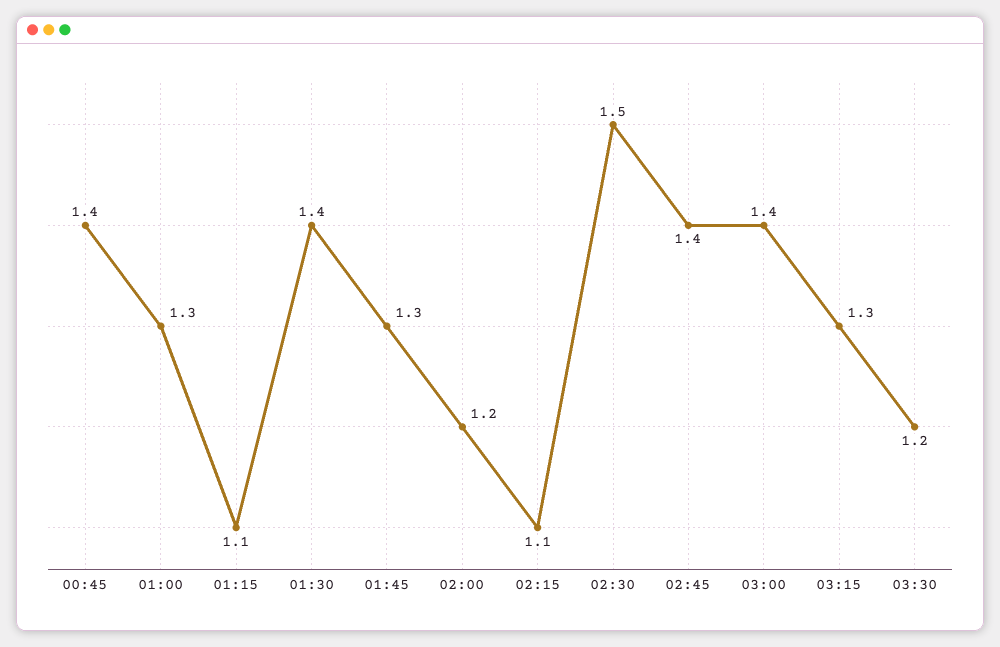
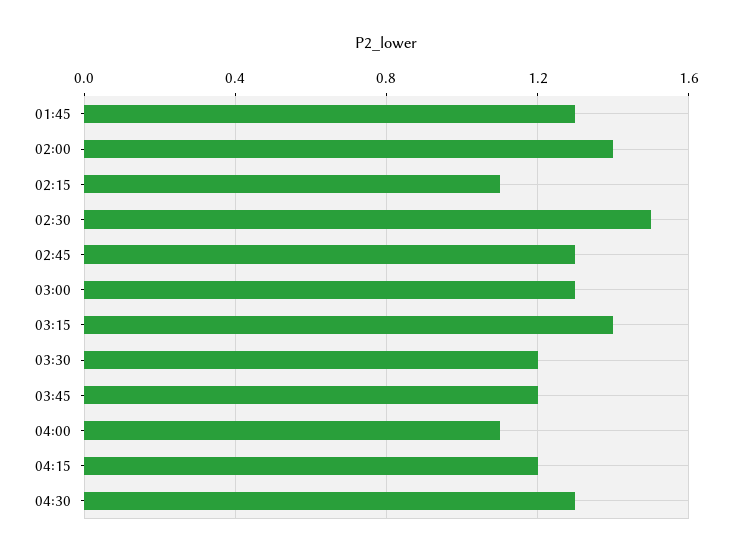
00:45: 1.4 -> none
01:00: 1.3 -> none
01:15: 1.1 -> none
01:30: 1.4 -> none
02:00: 1.2 -> 1.4
02:45: 1.4 -> 1.3
03:00: 1.4 -> 1.3
03:15: 1.3 -> 1.4
03:45: none -> 1.2
04:00: none -> 1.1
04:15: none -> 1.2
04:30: none -> 1.3

